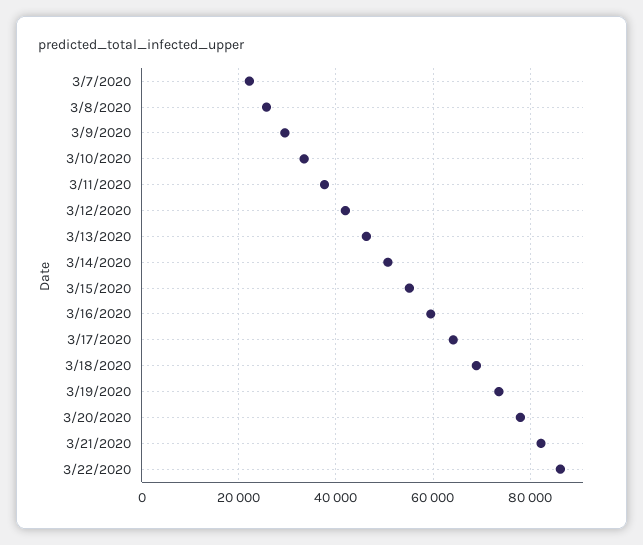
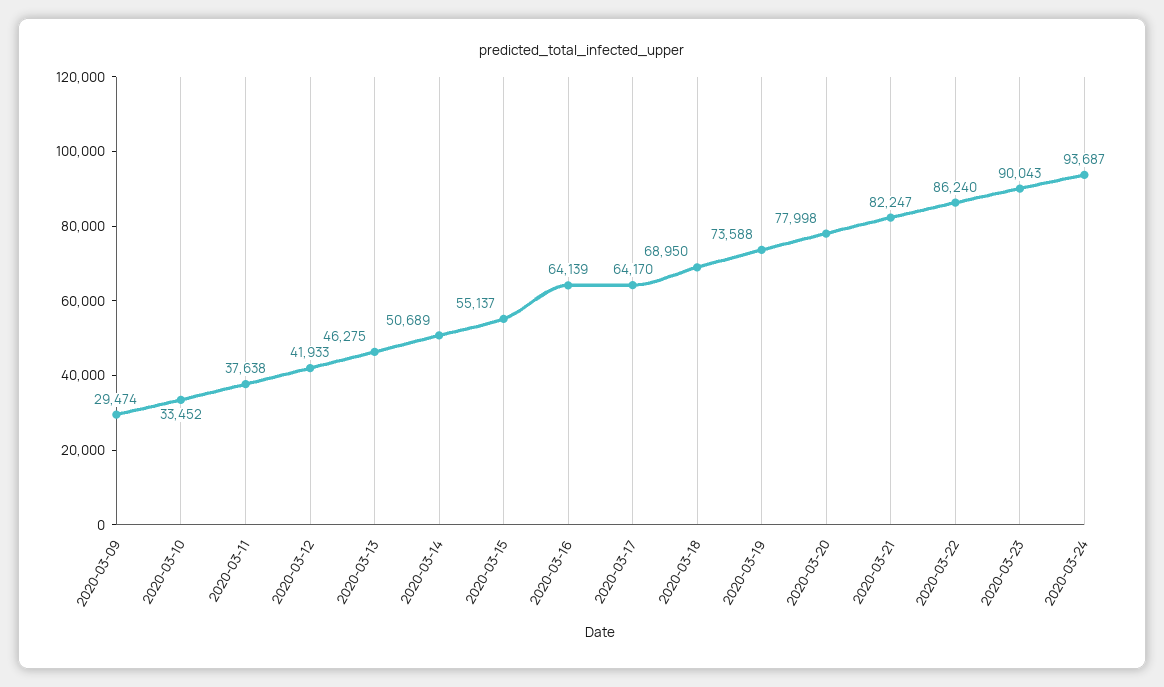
3/7/2020: 22000 -> none
3/8/2020: 26000 -> none
3/16/2020: 60000 -> 64139
2020-03-23: none -> 90043
2020-03-24: none -> 93687

